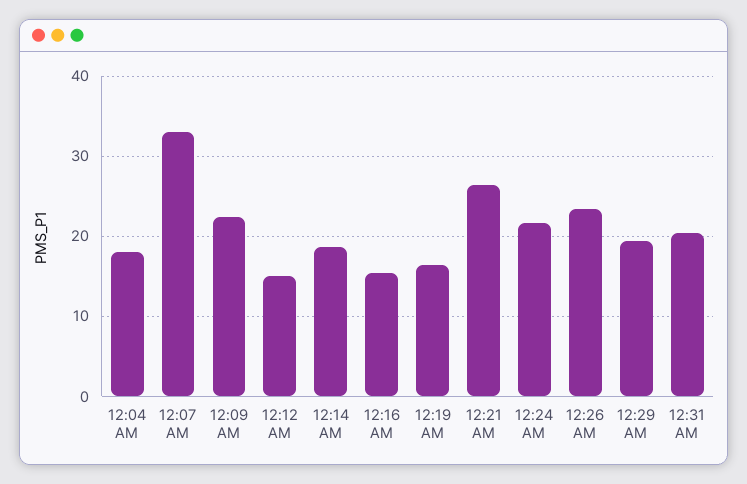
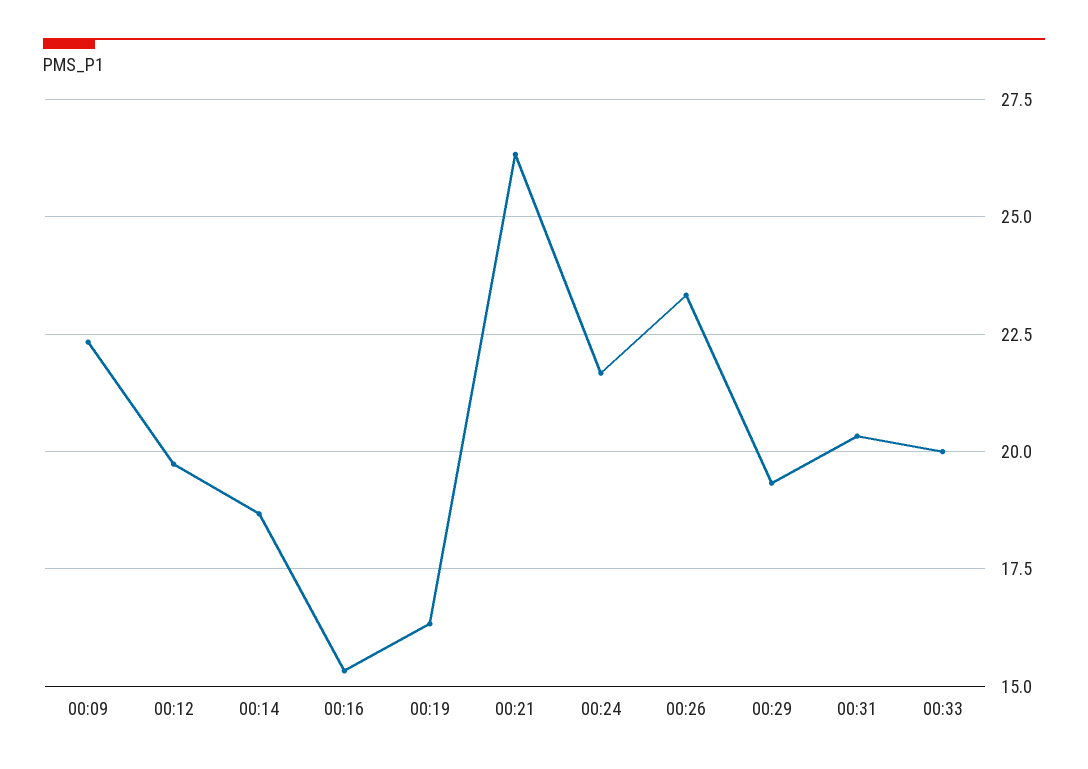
12:04 AM: 18 -> none
12:07 AM: 33 -> none
12:12 AM: 15 -> 19.75
00:33: none -> 20

